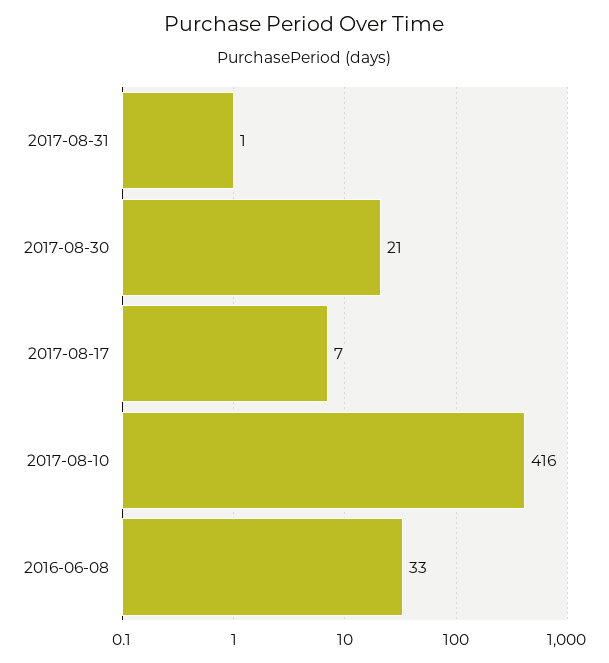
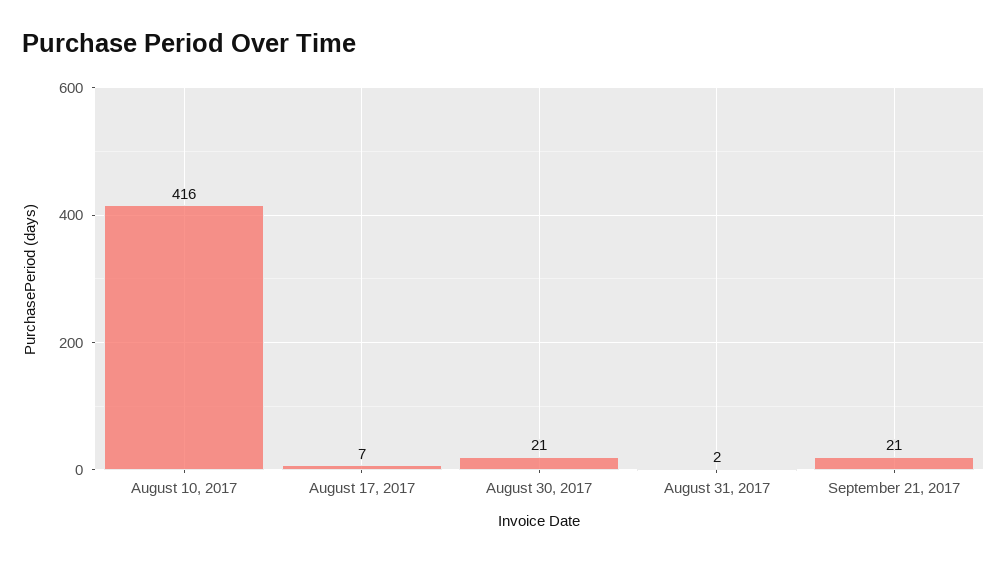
2017-08-31: 1 -> 2
2016-06-08: 33 -> none
September 21, 2017: none -> 21

